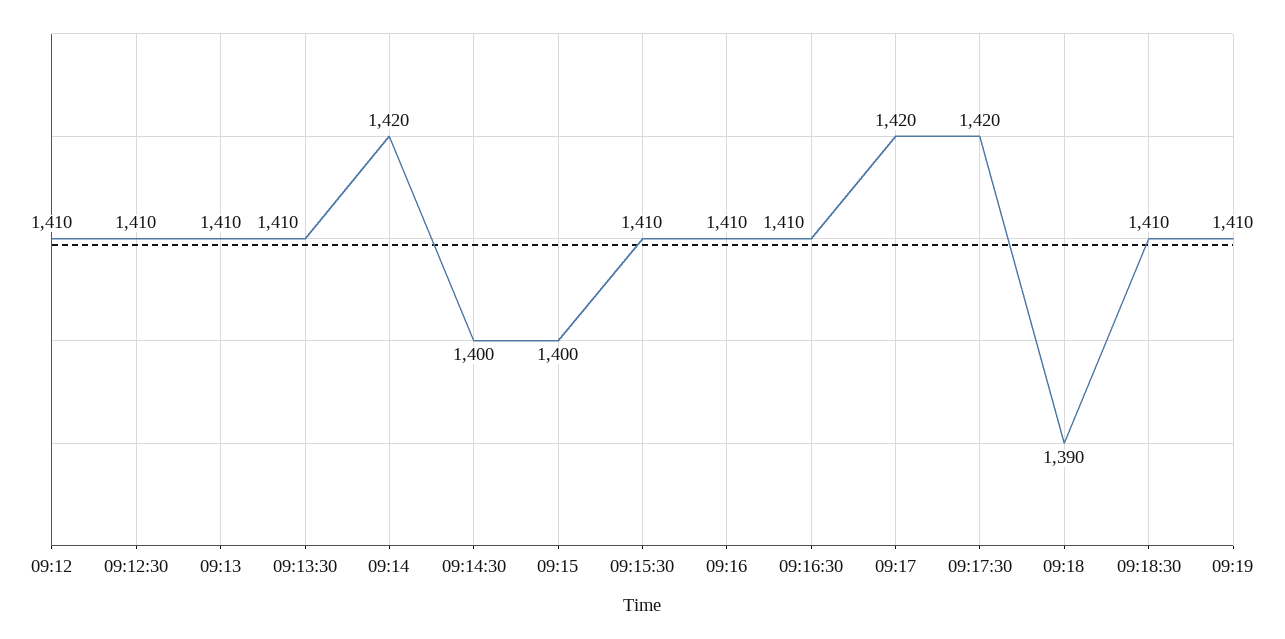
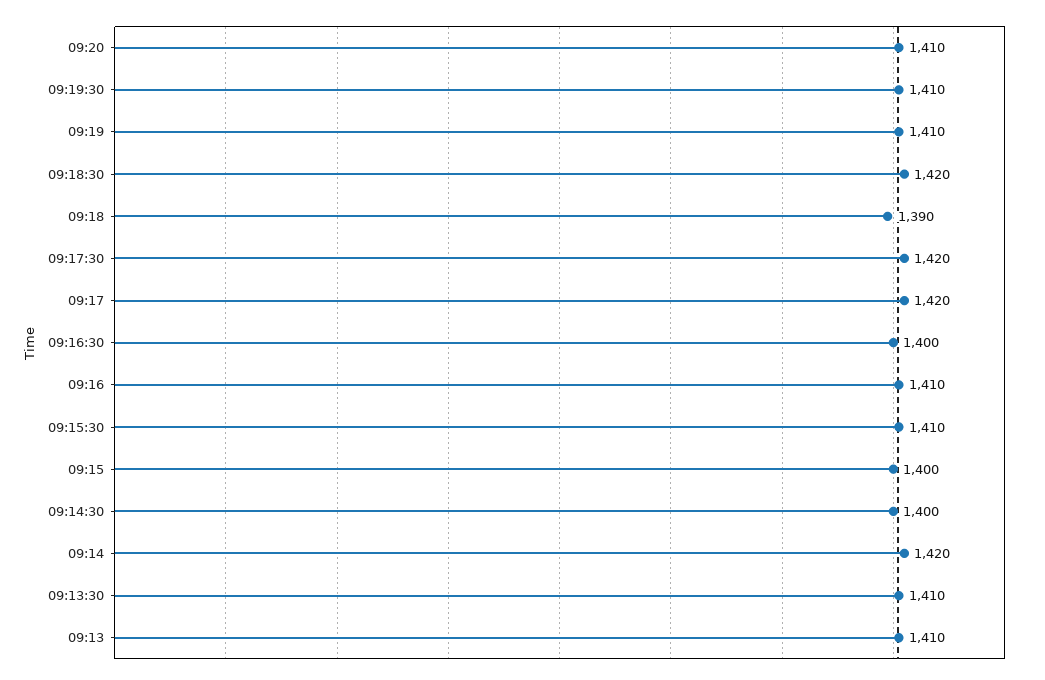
09:12: 1410 -> none
09:12:30: 1410 -> none
09:16:30: 1410 -> 1400
09:18:30: 1410 -> 1420
09:20: none -> 1410
09:19:30: none -> 1410

